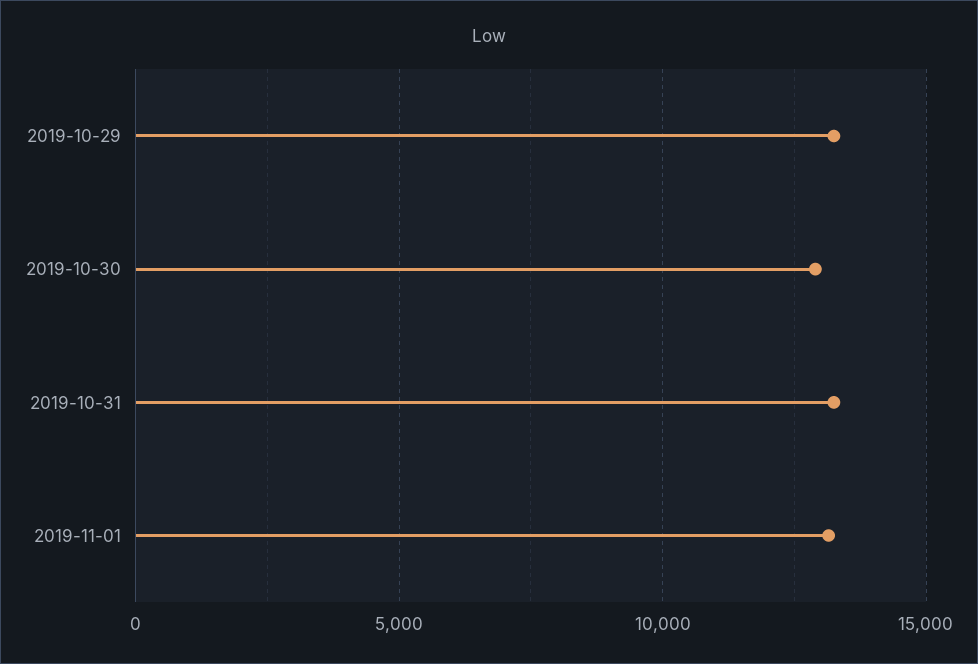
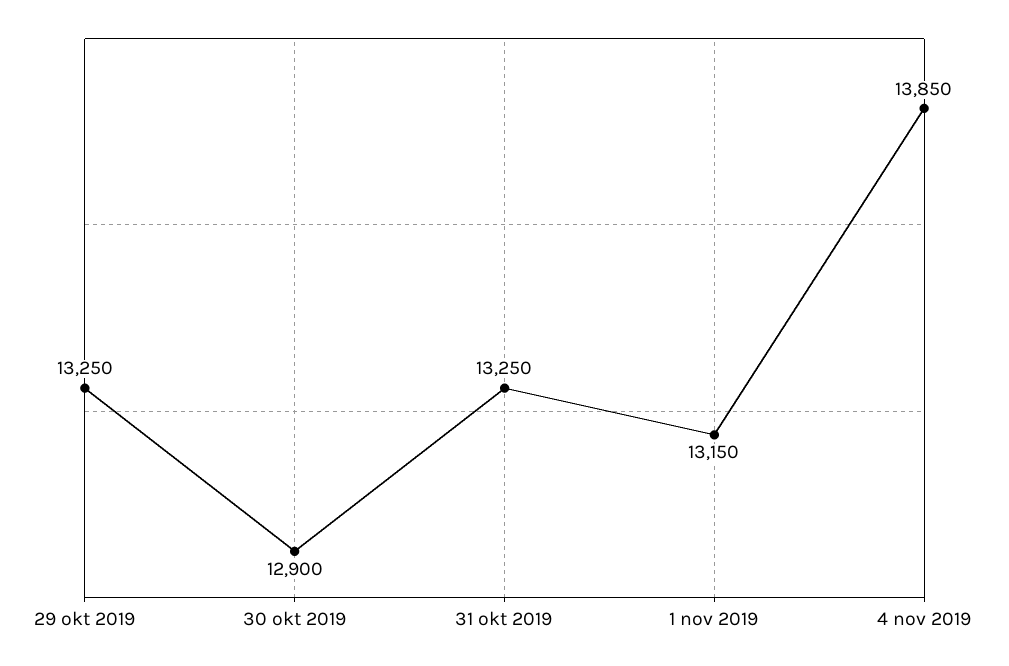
4 nov 2019: none -> 13850

